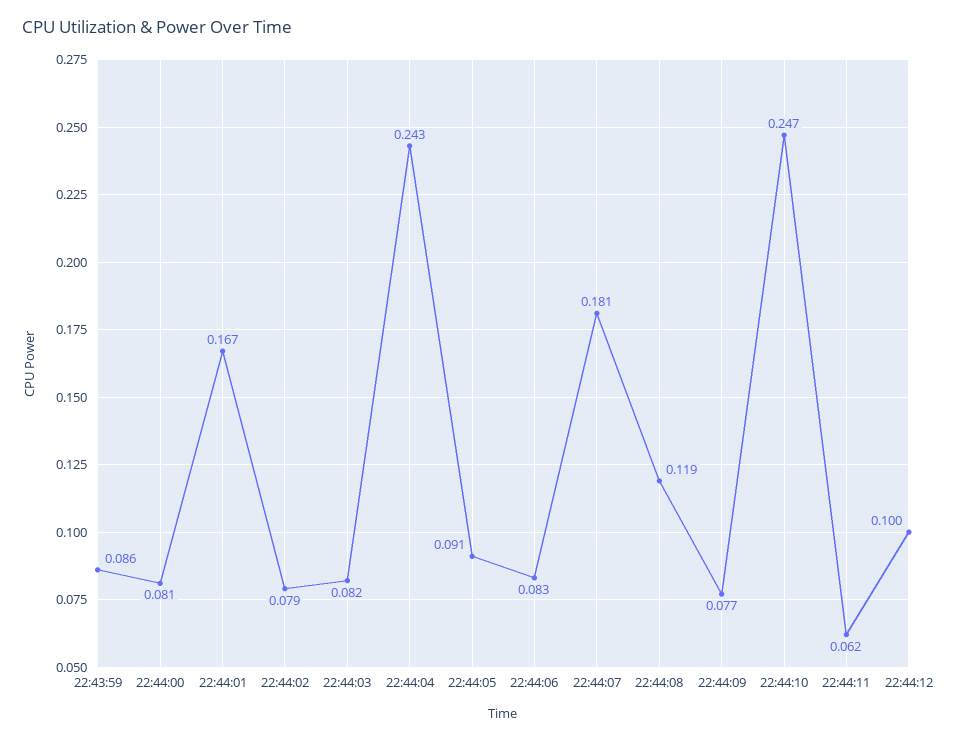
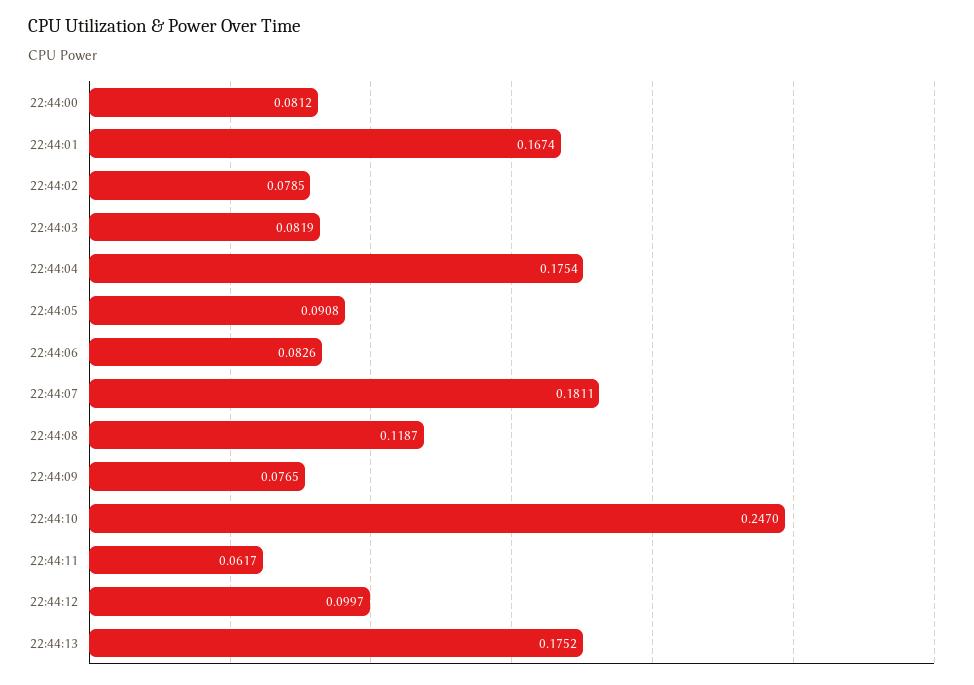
22:43:59: 0.086 -> none
22:44:04: 0.243 -> 0.1754
22:44:13: none -> 0.1752

